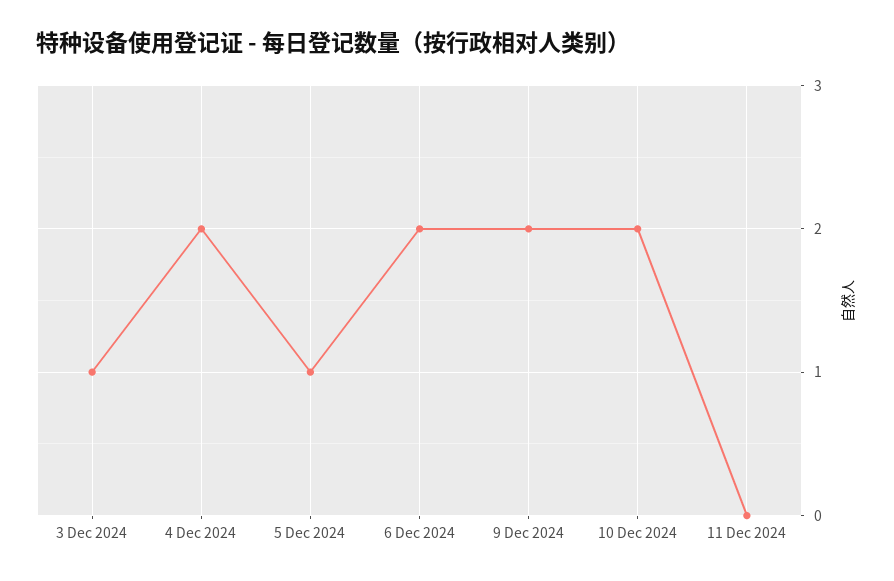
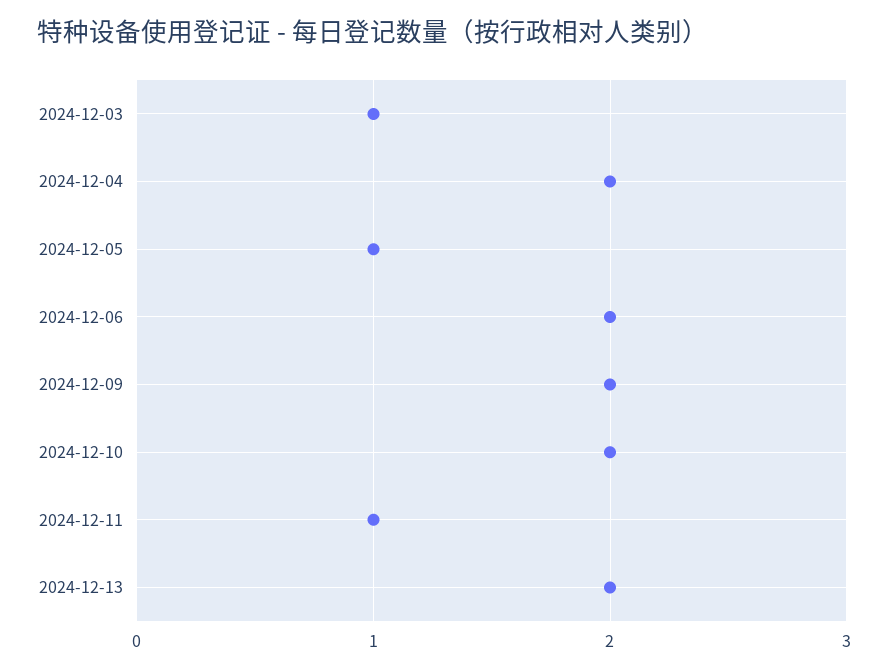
11 Dec 2024: 0 -> 1
2024-12-13: none -> 2

